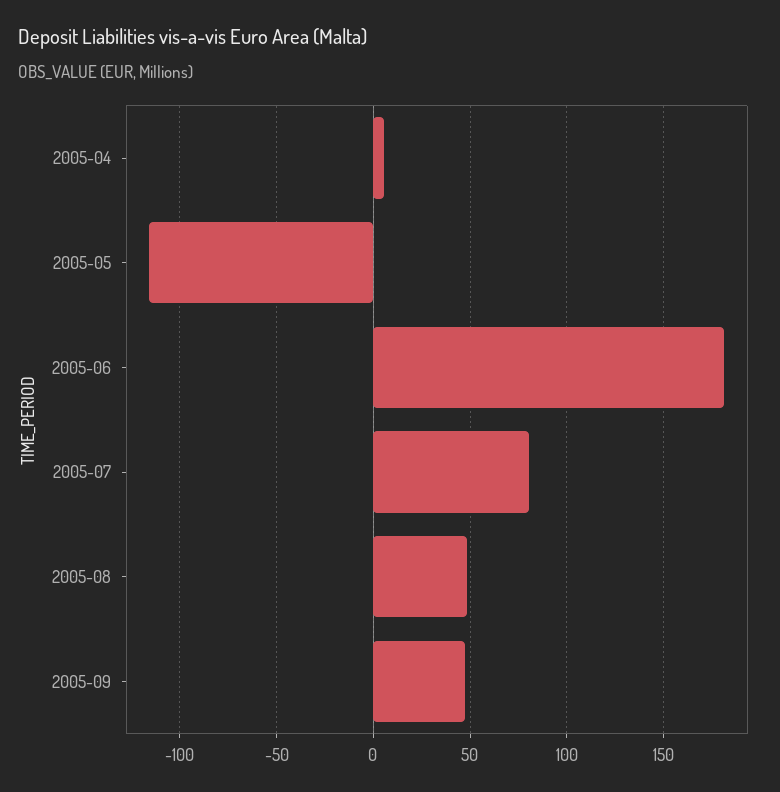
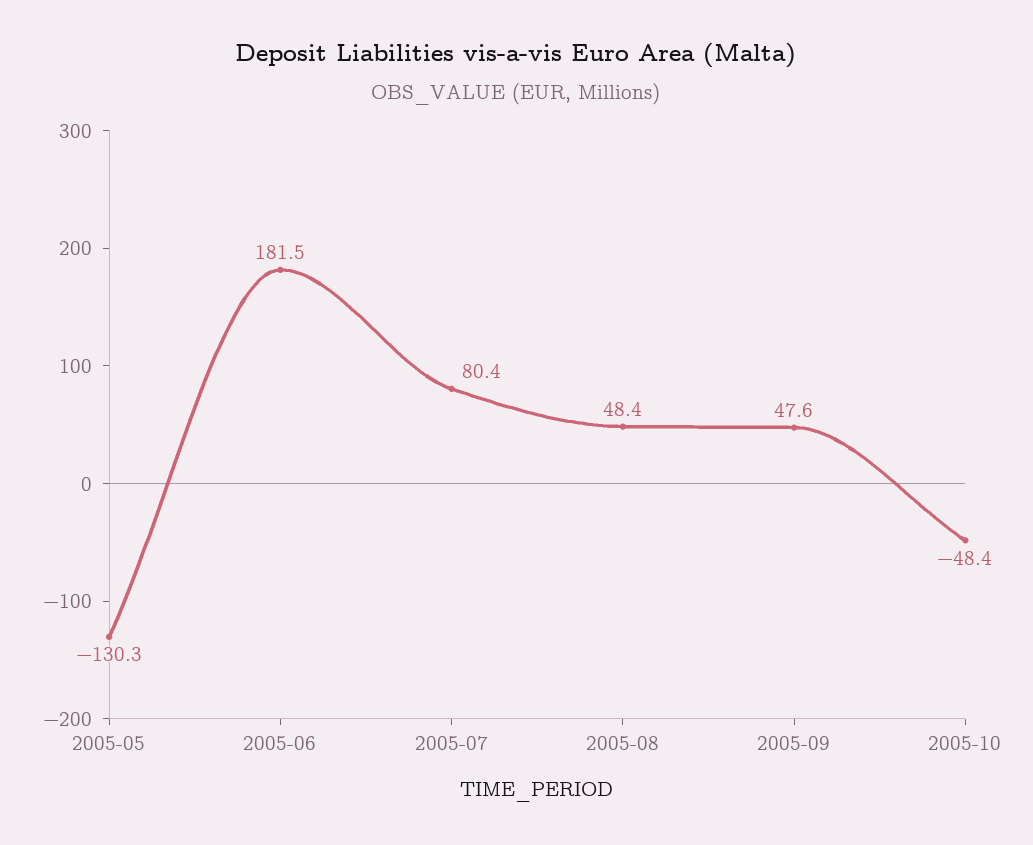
2005-04: 5 -> none
2005-05: -115 -> -130.3
2005-10: none -> -48.4

